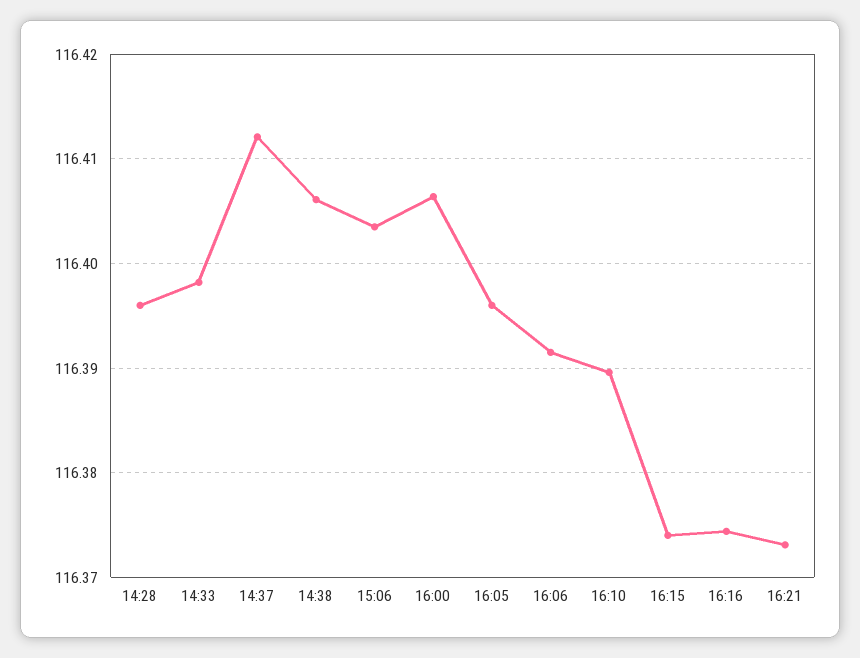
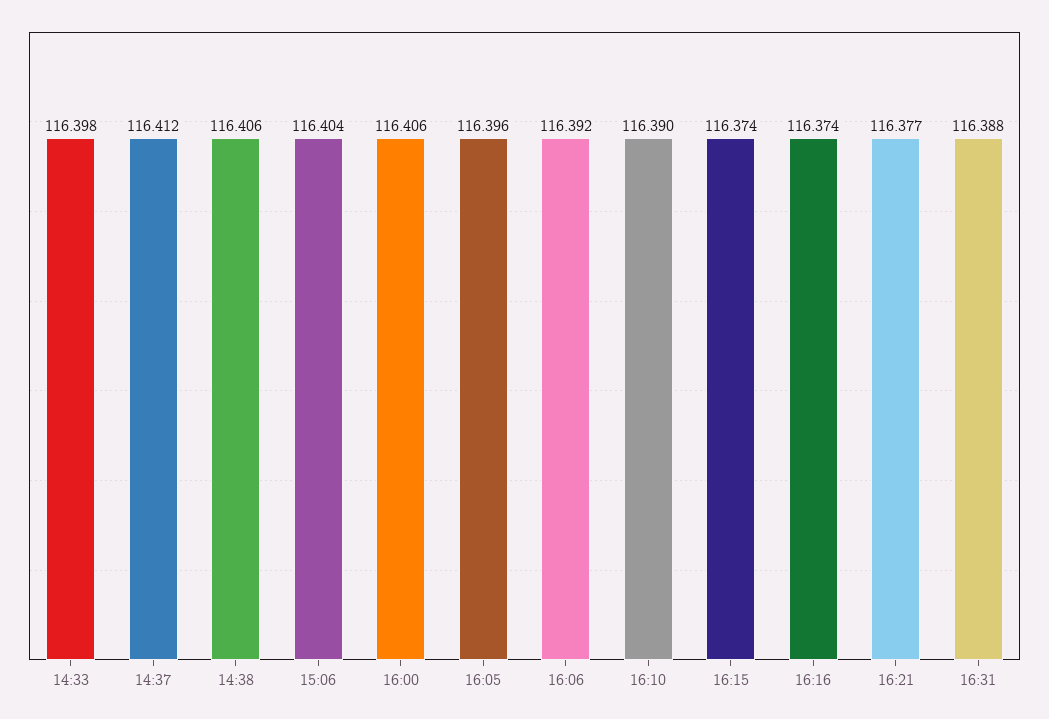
14:28: 116.396 -> none
16:21: 116.373 -> 116.377
16:31: none -> 116.388

